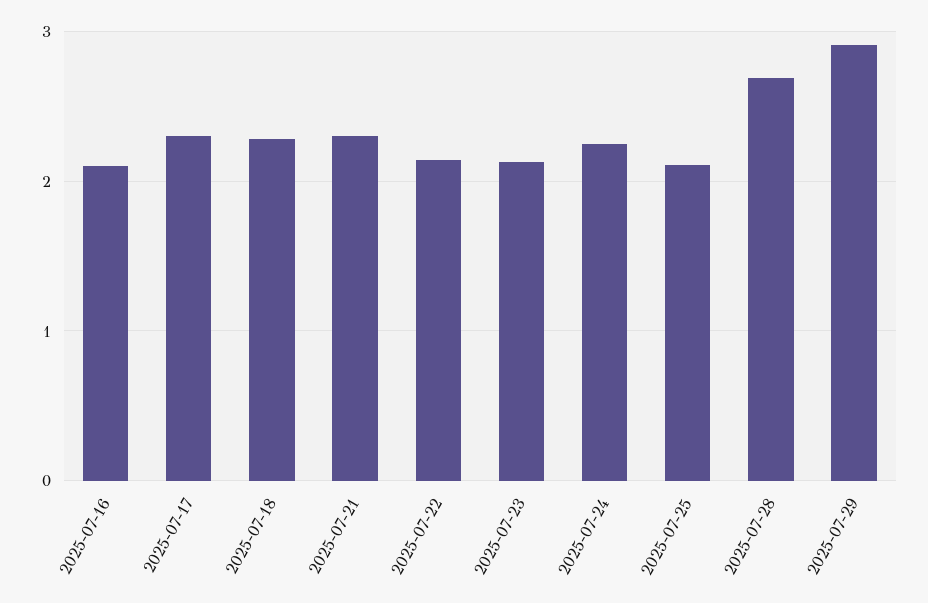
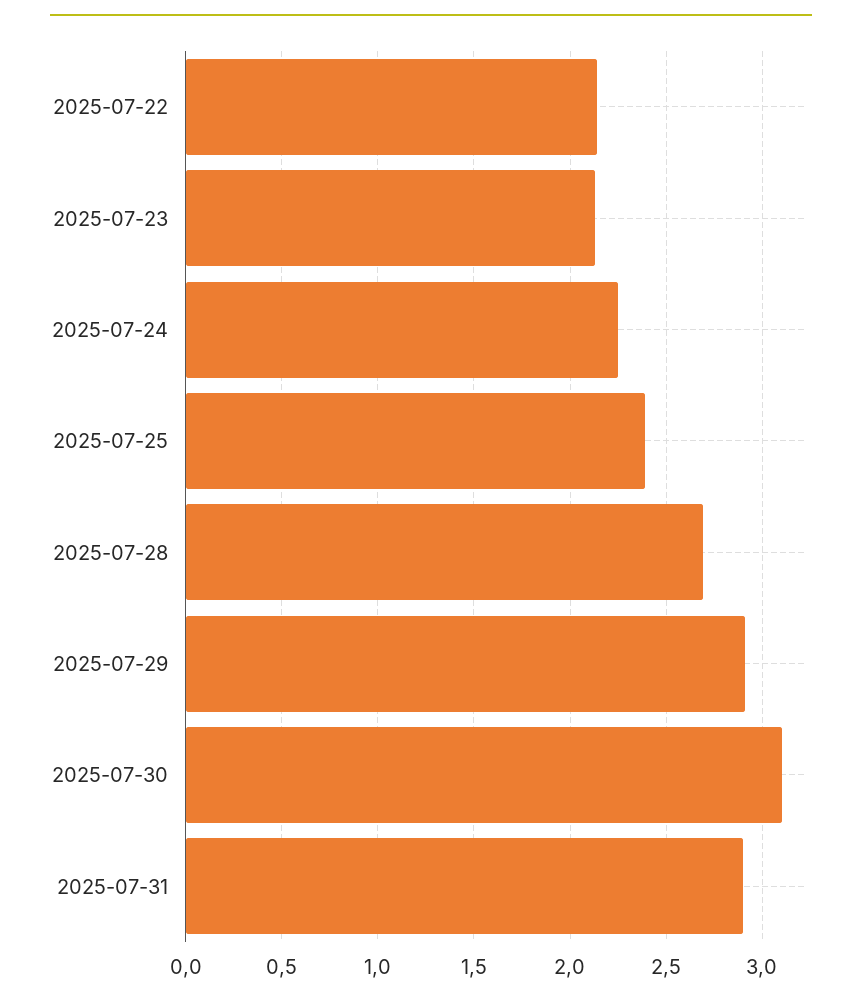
2025-07-16: 2.1 -> none
2025-07-17: 2.3 -> none
2025-07-18: 2.3 -> none
2025-07-21: 2.3 -> none
2025-07-25: 2.1 -> 2.4
2025-07-30: none -> 3.1
2025-07-31: none -> 2.9

